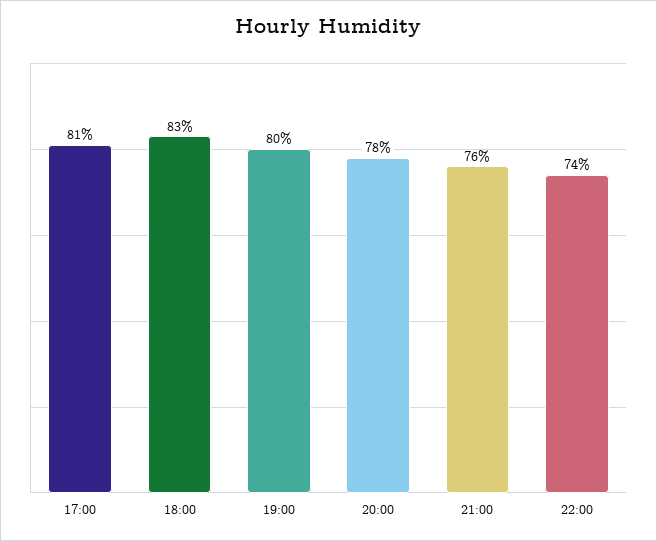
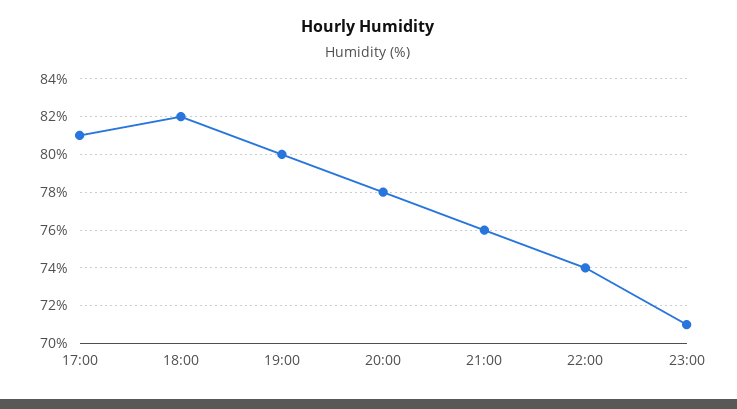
18:00: 83 -> 82
23:00: none -> 71

